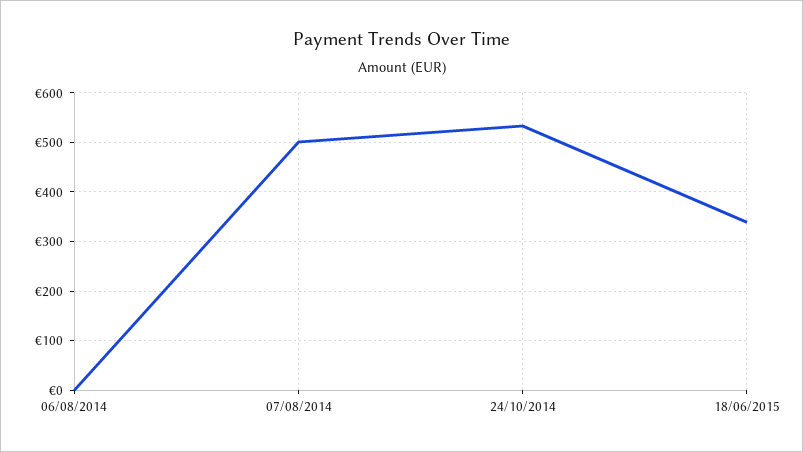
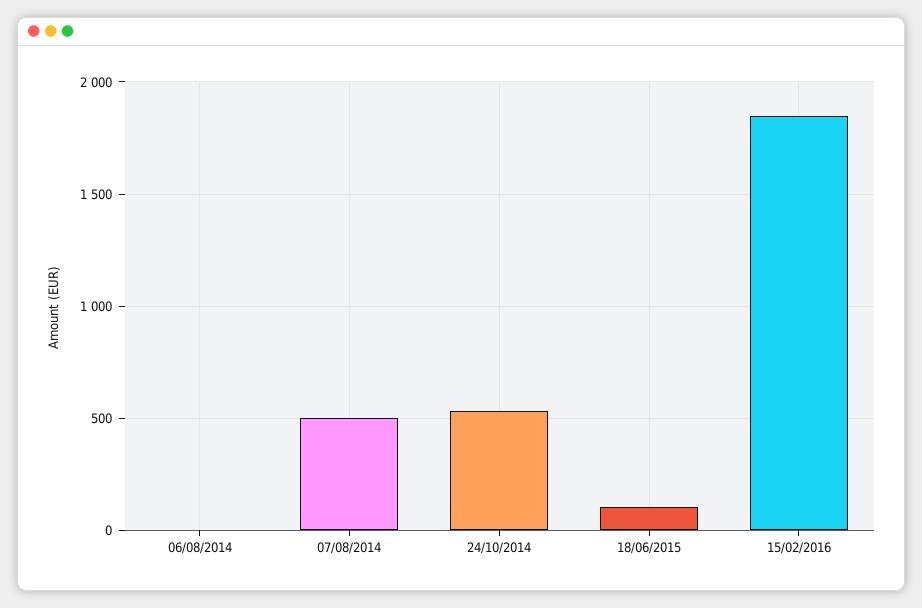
18/06/2015: 340 -> 100
15/02/2016: none -> 1850

